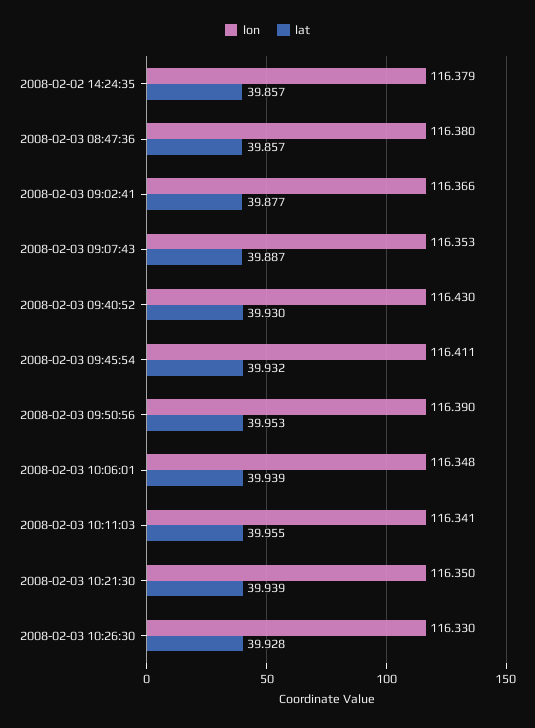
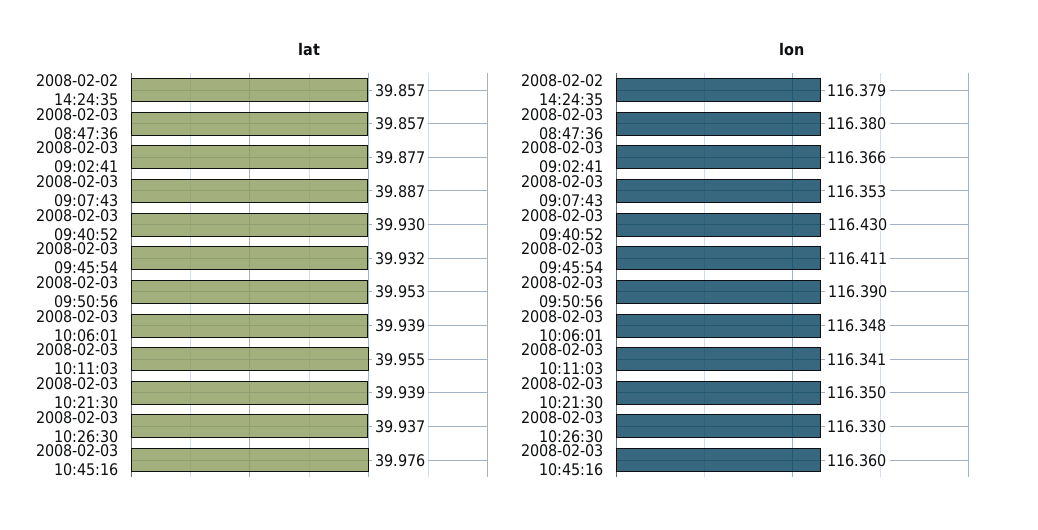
lat, 2008-02-03 10:26:30: 39.928 -> 39.937
lat, 2008-02-03 10:45:16: none -> 39.976
lon, 2008-02-03 10:45:16: none -> 116.36

